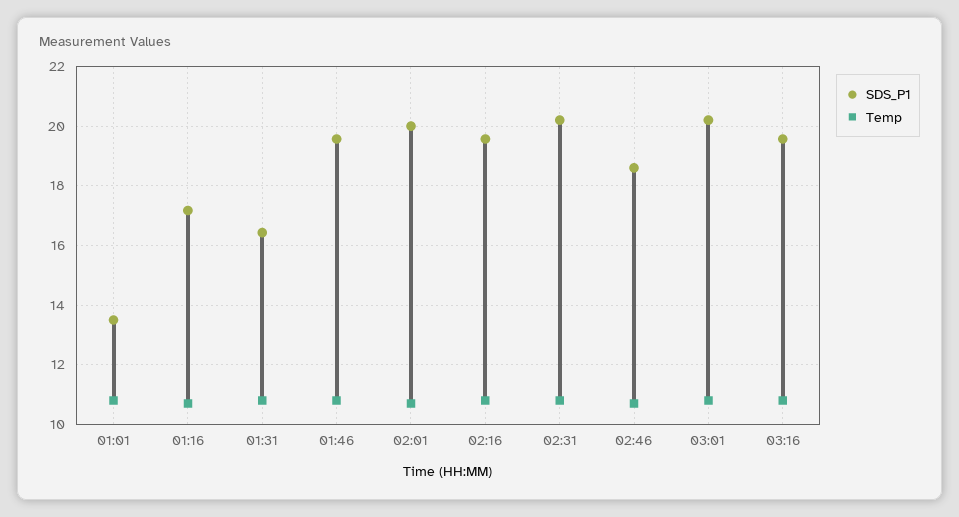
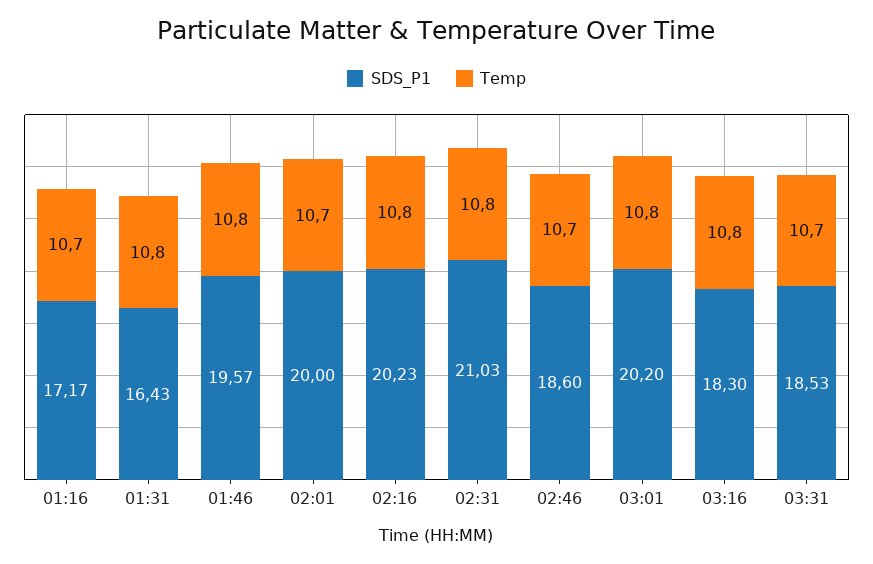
SDS_P1, 01:01: 13.5 -> none
Temp, 01:01: 10.75 -> none
SDS_P1, 02:16: 19.5 -> 20.23
SDS_P1, 02:31: 20.25 -> 21.03
SDS_P1, 03:16: 19.5 -> 18.3
SDS_P1, 03:31: none -> 18.53
Temp, 03:31: none -> 10.7

